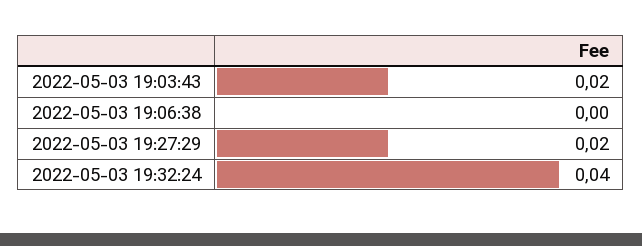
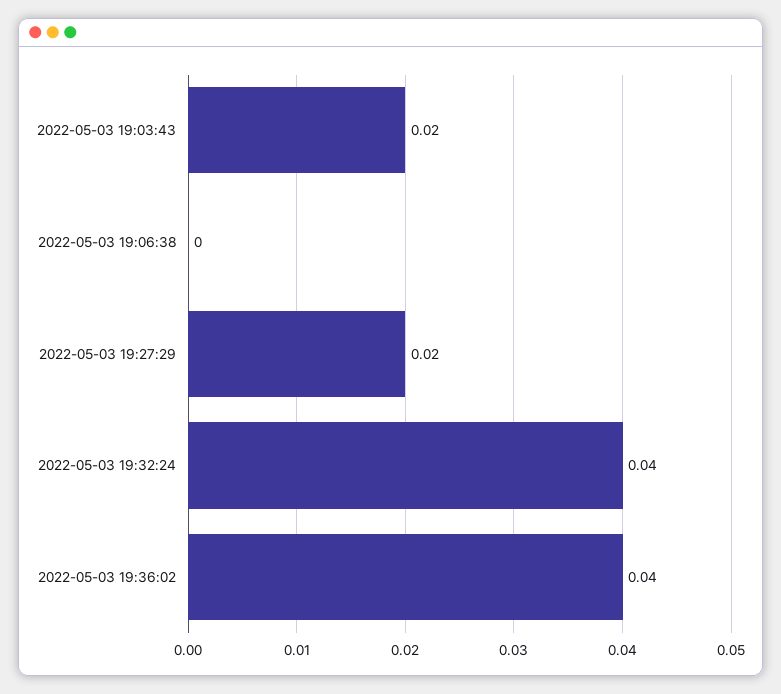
2022-05-03 19:36:02: none -> 0.04

